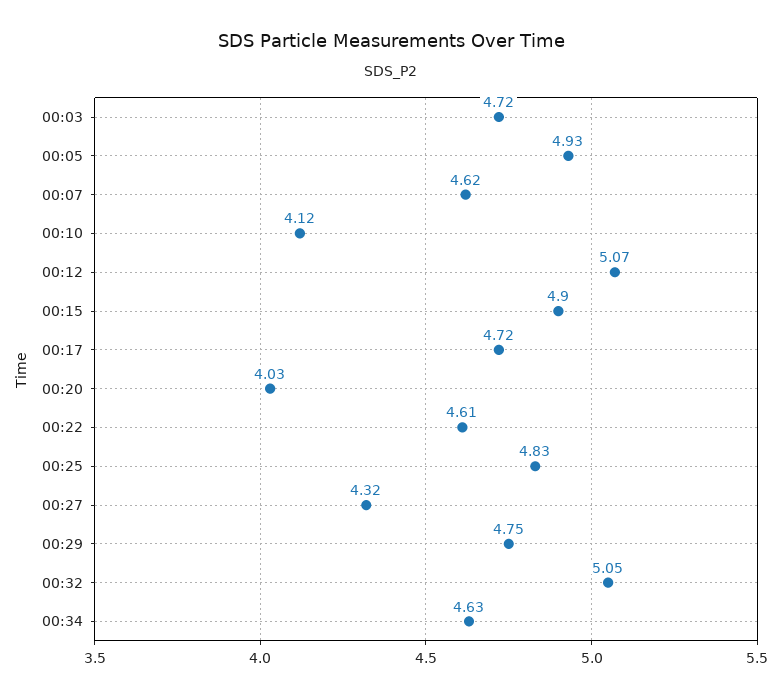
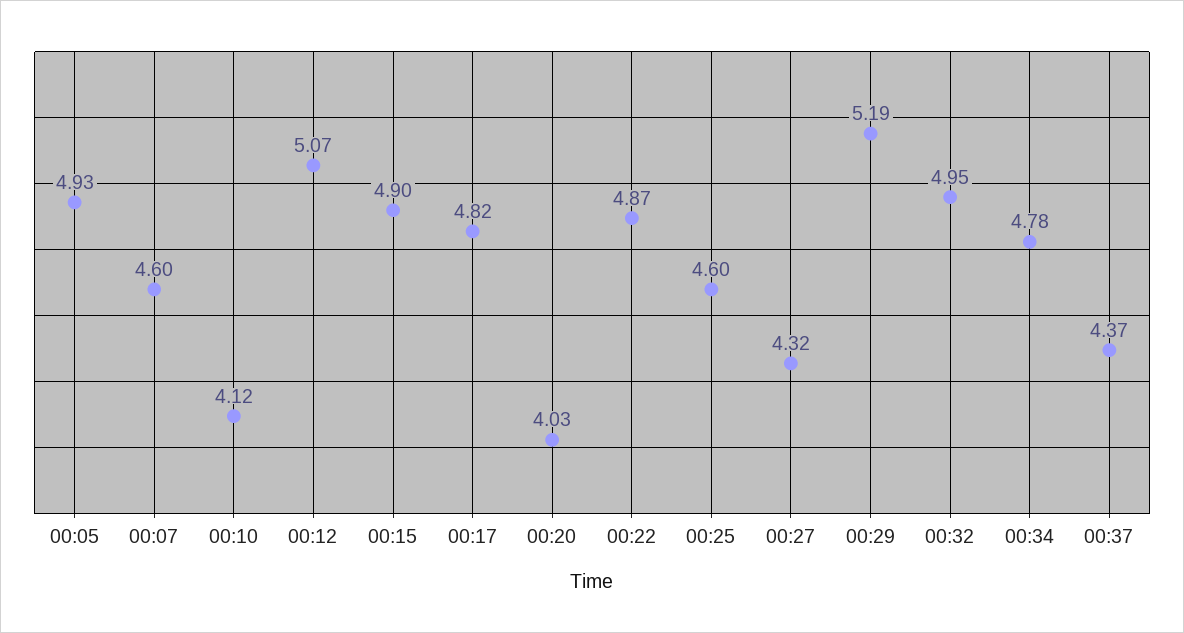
00:03: 4.72 -> none
00:07: 4.62 -> 4.6
00:17: 4.72 -> 4.82
00:22: 4.61 -> 4.87
00:25: 4.83 -> 4.6
00:29: 4.75 -> 5.19
00:32: 5.05 -> 4.95
00:34: 4.63 -> 4.78
00:37: none -> 4.37

